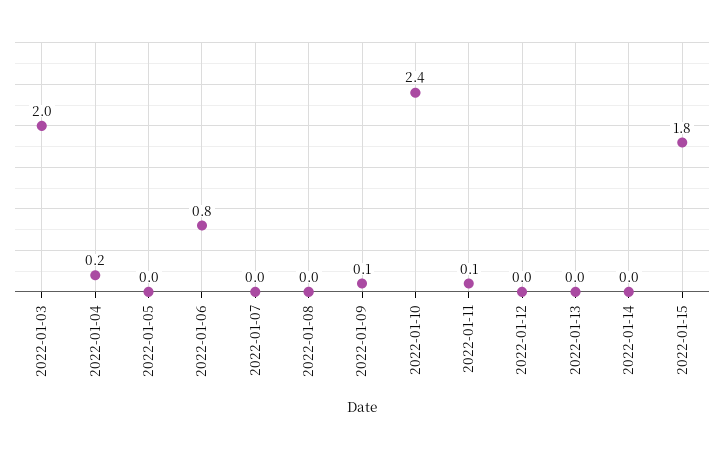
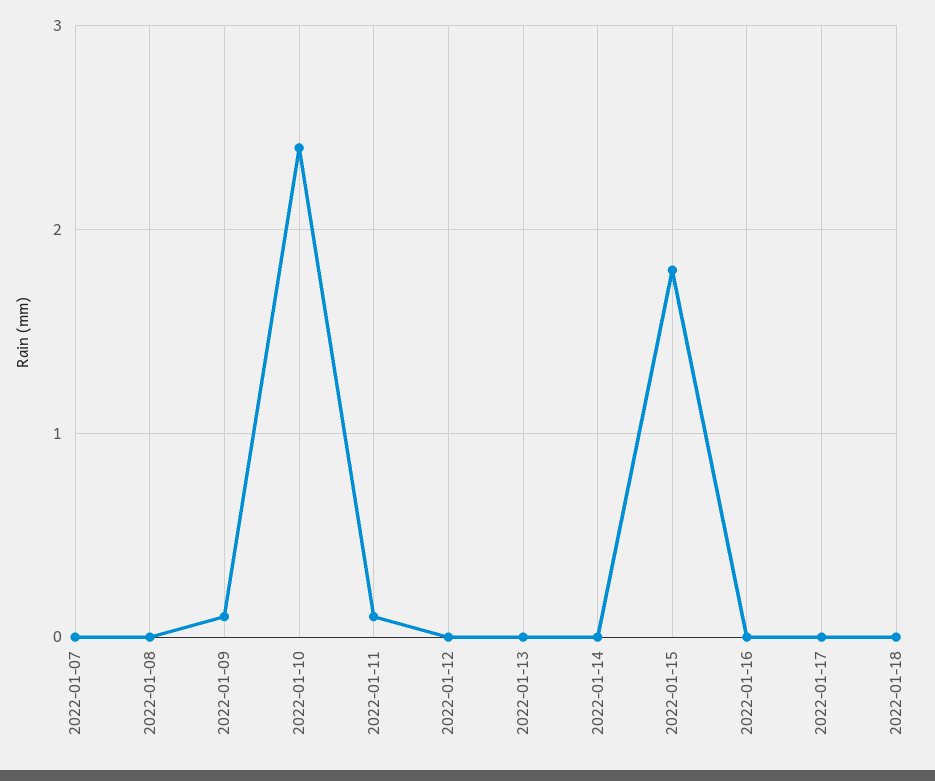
2022-01-03: 2 -> none
2022-01-04: 0.2 -> none
2022-01-05: 0 -> none
2022-01-06: 0.8 -> none
2022-01-16: none -> 0
2022-01-17: none -> 0
2022-01-18: none -> 0

